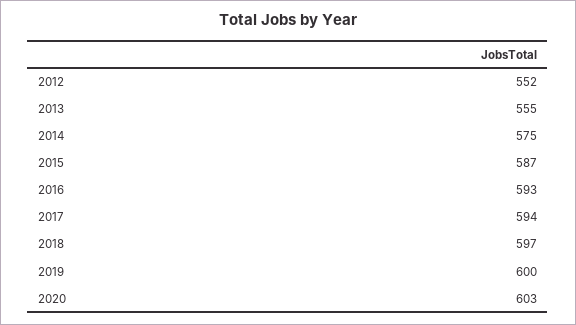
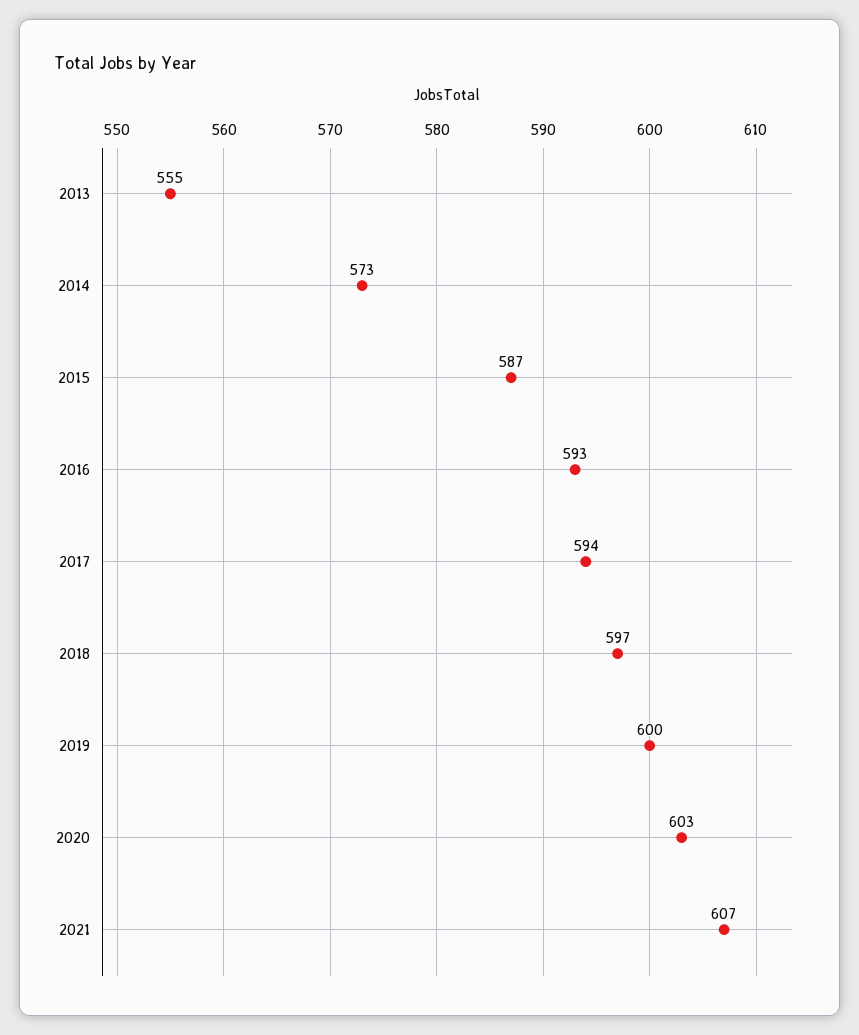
2012: 552 -> none
2014: 575 -> 573
2021: none -> 607

